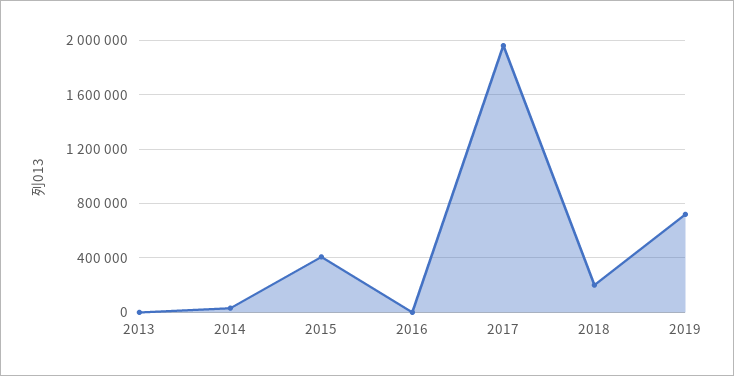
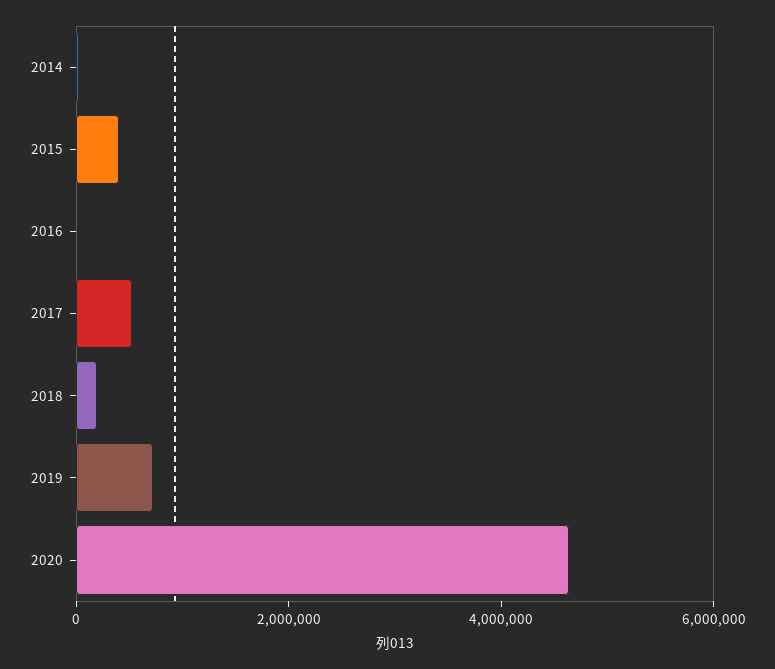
2013: 0 -> none
2017: 1950000 -> 500000
2020: none -> 4500000

